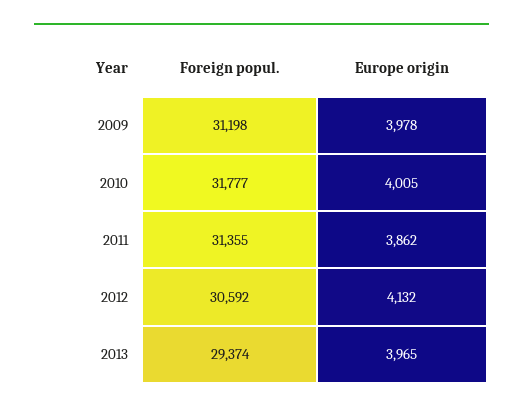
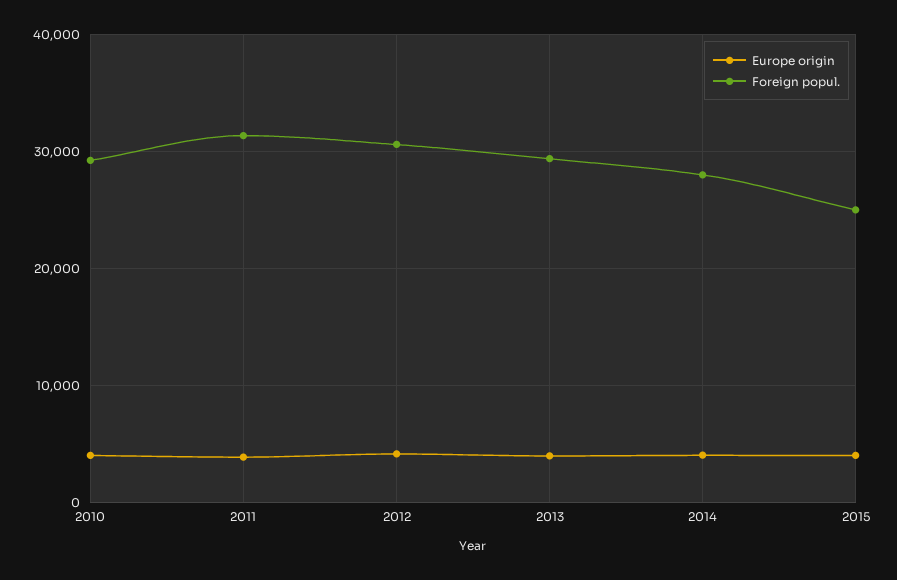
Foreign popul., 2009: 31198 -> none
Europe origin, 2009: 3978 -> none
Foreign popul., 2010: 31777 -> 29000
Europe origin, 2014: none -> 4000
Foreign popul., 2014: none -> 28000
Europe origin, 2015: none -> 4000
Foreign popul., 2015: none -> 25000

